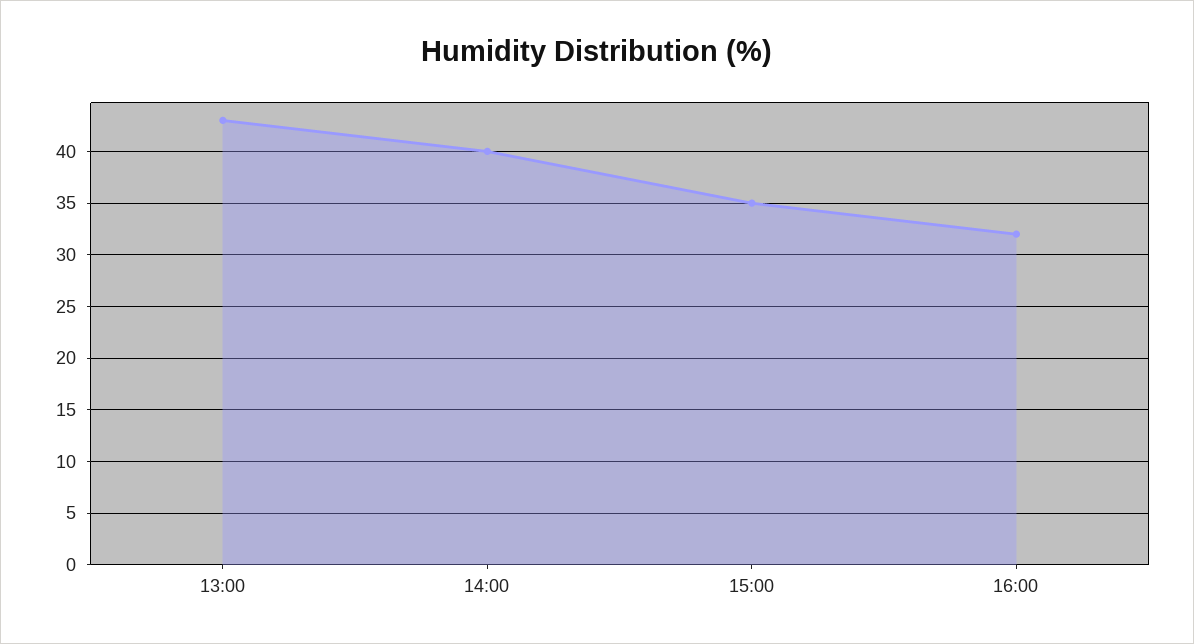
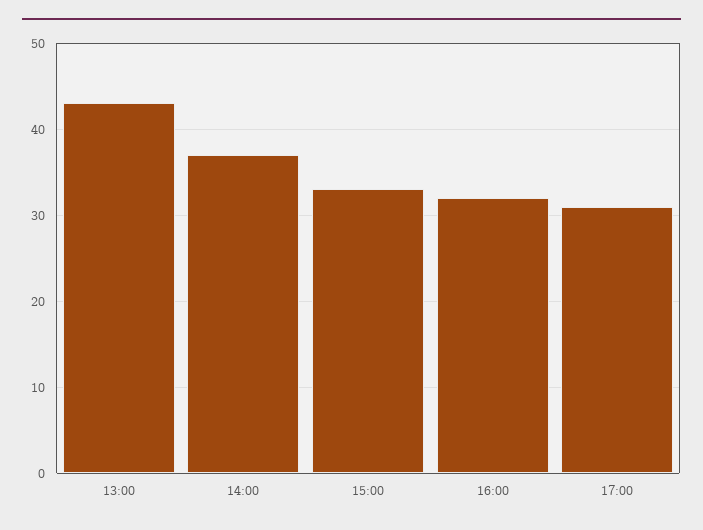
14:00: 40 -> 37
15:00: 35 -> 33
17:00: none -> 31

